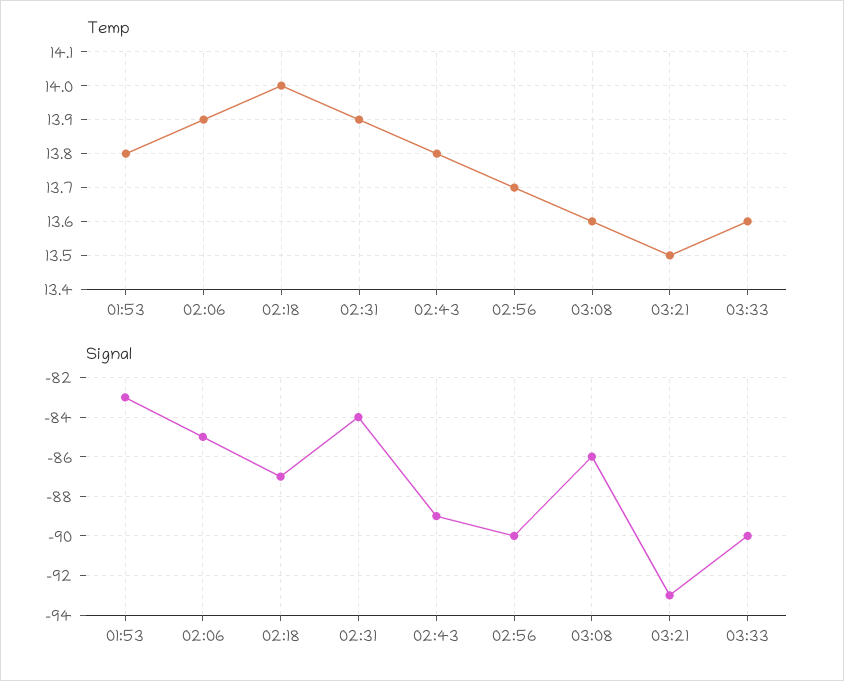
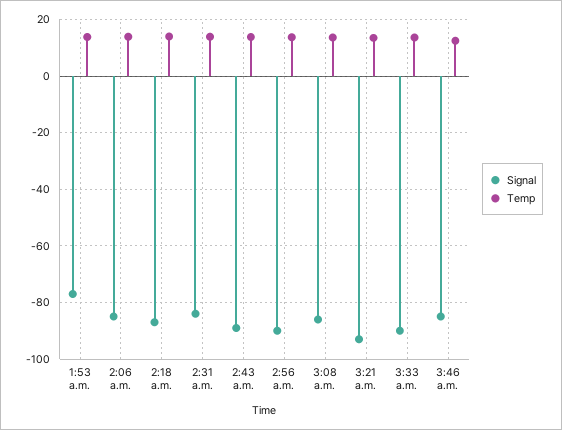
Signal, 01:53: -83 -> -77.5
Signal, 3:46 a.m.: none -> -85
Temp, 3:46 a.m.: none -> 12.5

